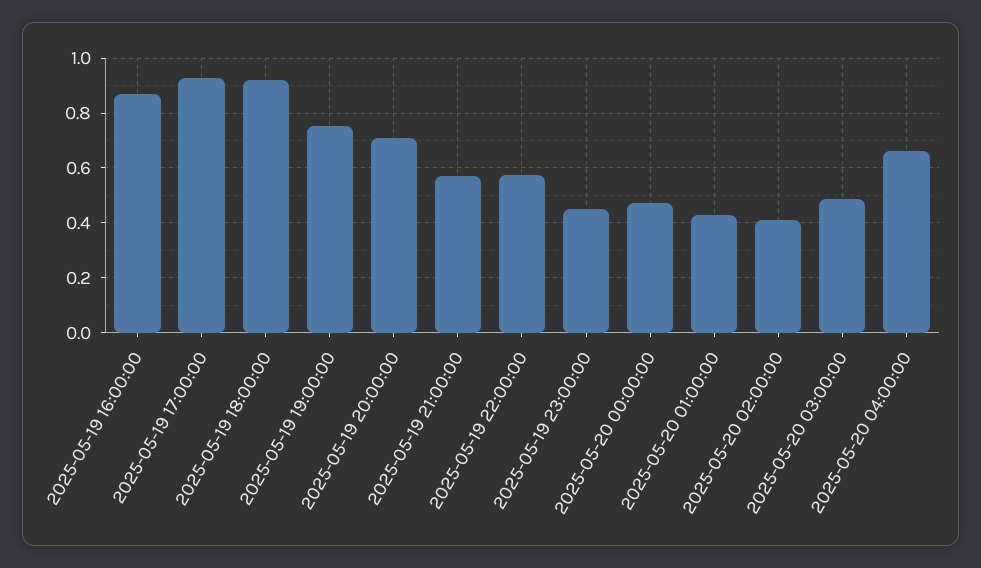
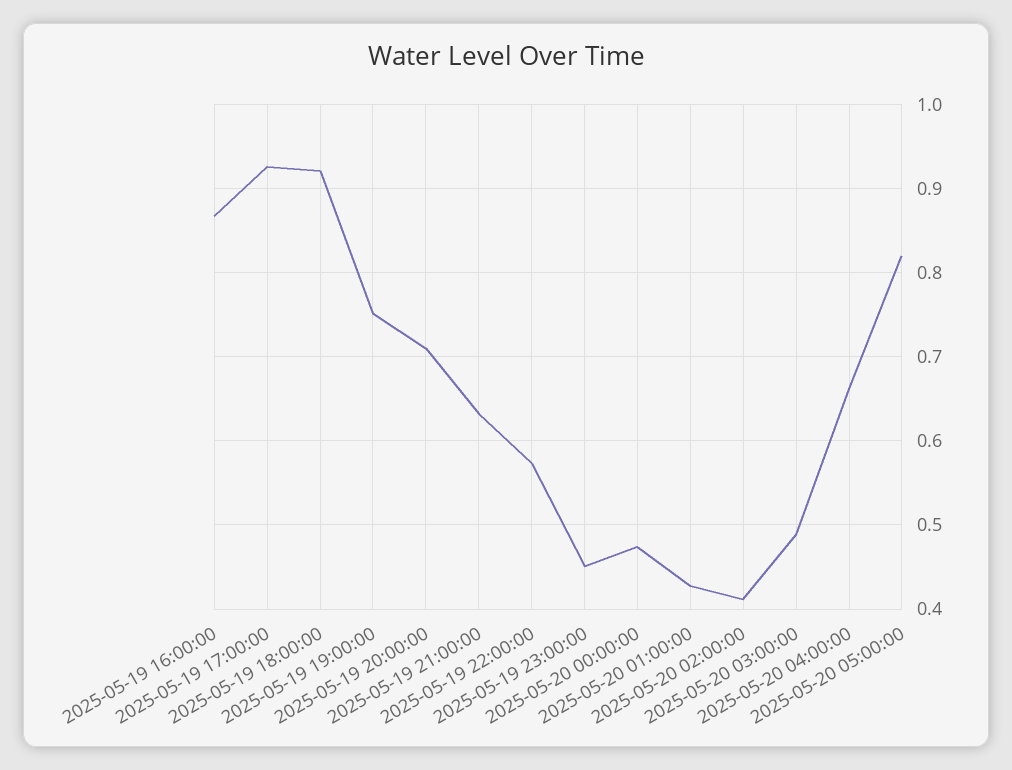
2025-05-19 21:00:00: 0.575 -> 0.63
2025-05-20 05:00:00: none -> 0.82

